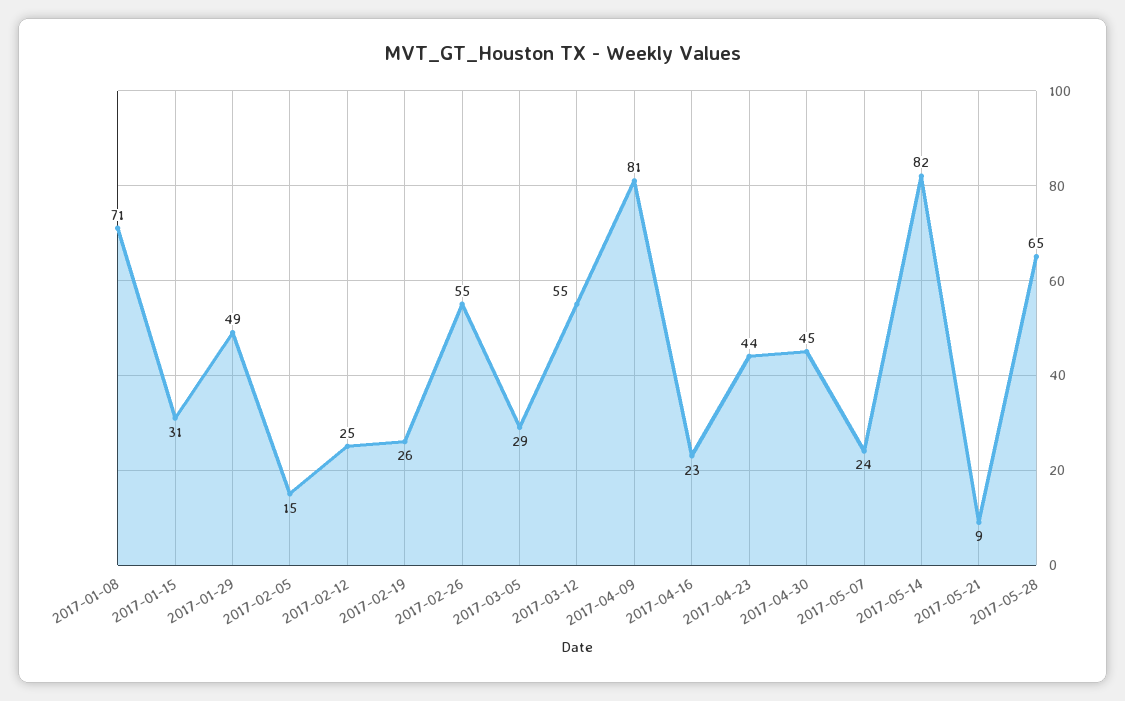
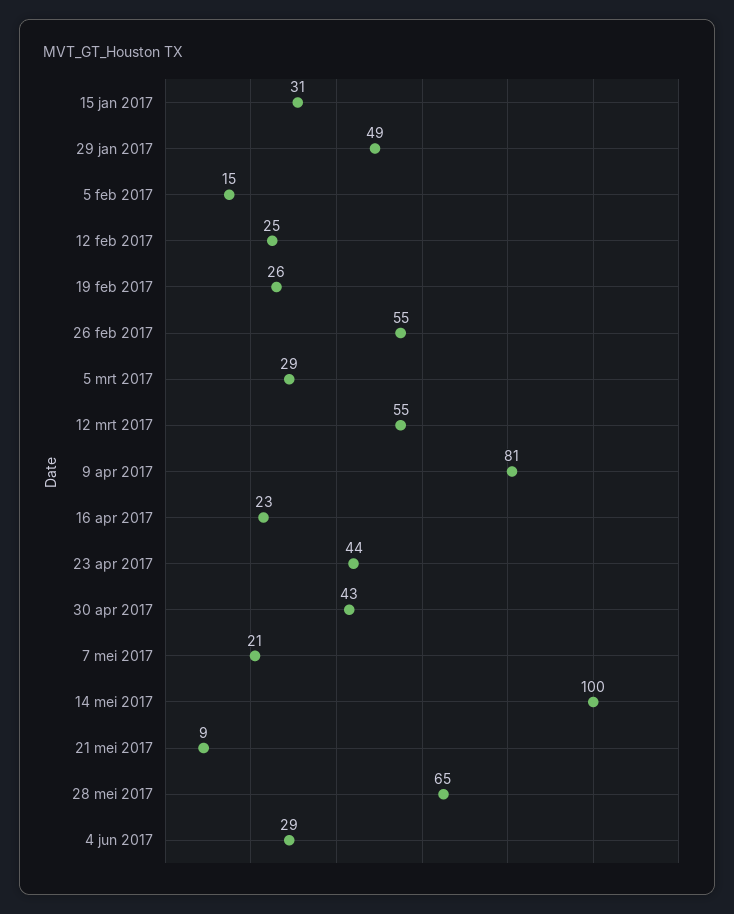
2017-01-08: 71 -> none
2017-04-30: 45 -> 43
2017-05-07: 24 -> 21
2017-05-14: 82 -> 100
4 jun 2017: none -> 29

